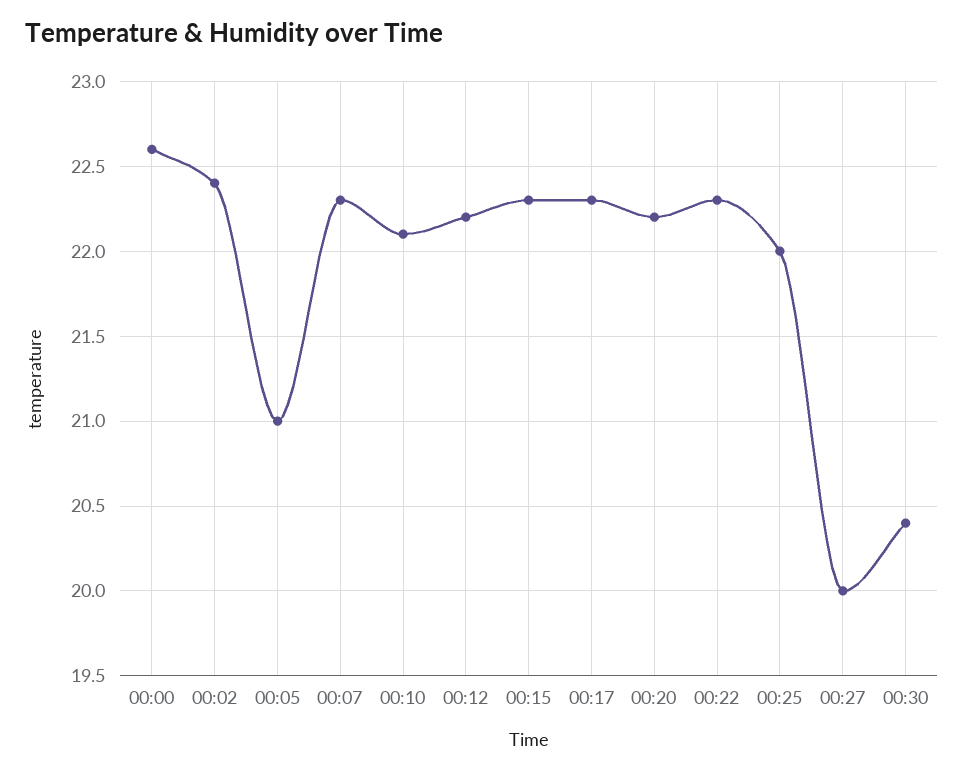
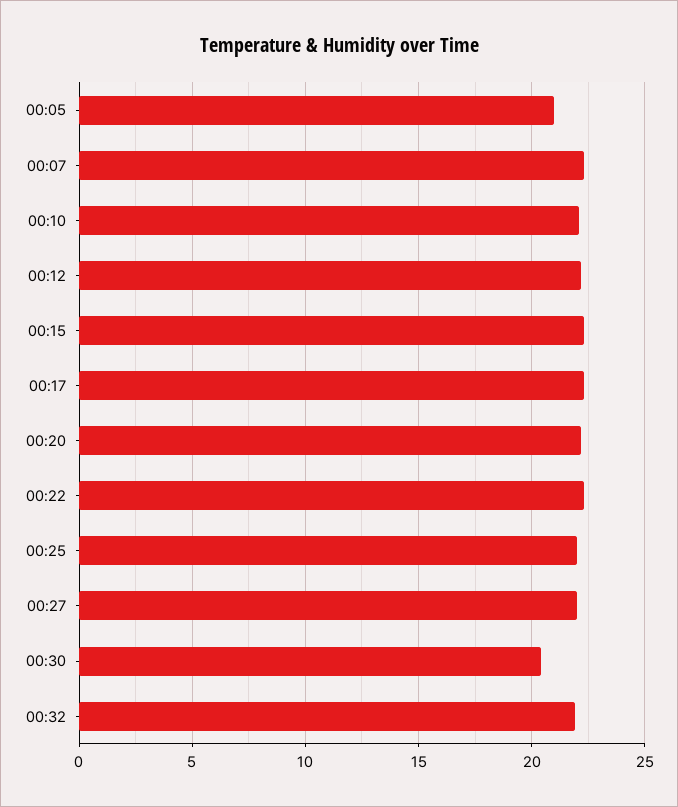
00:00: 22.6 -> none
00:02: 22.4 -> none
00:27: 20 -> 22
00:32: none -> 22

